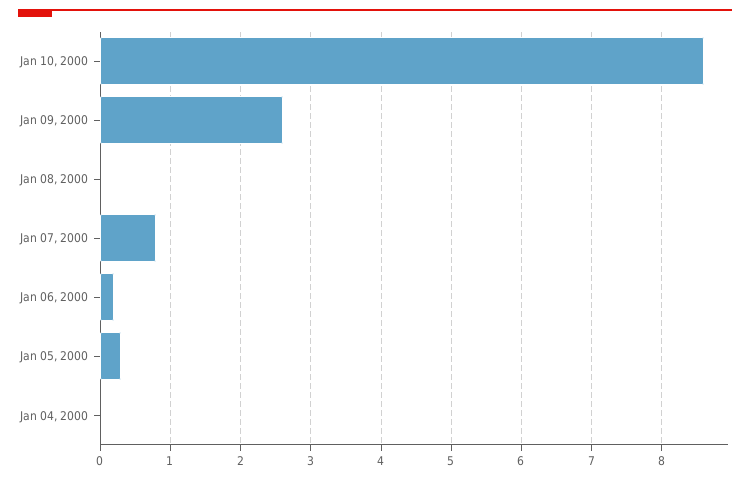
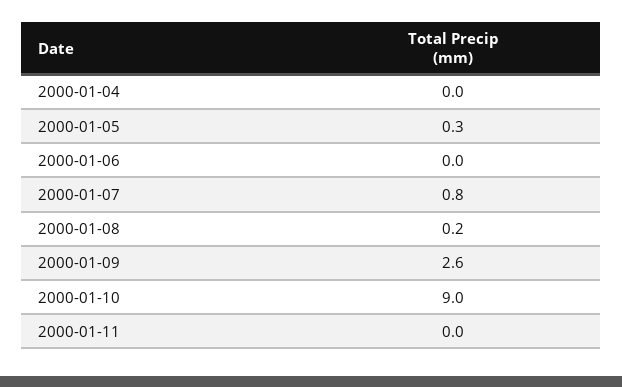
Jan 10, 2000: 8.6 -> 9
Jan 08, 2000: 0 -> 0.2
Jan 06, 2000: 0.2 -> 0
2000-01-11: none -> 0

